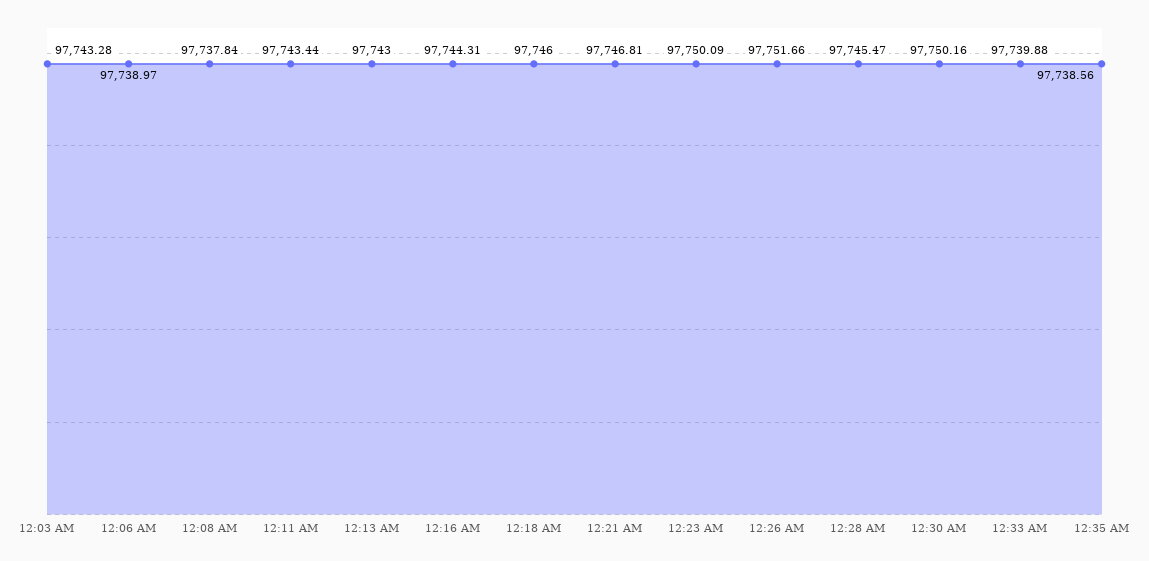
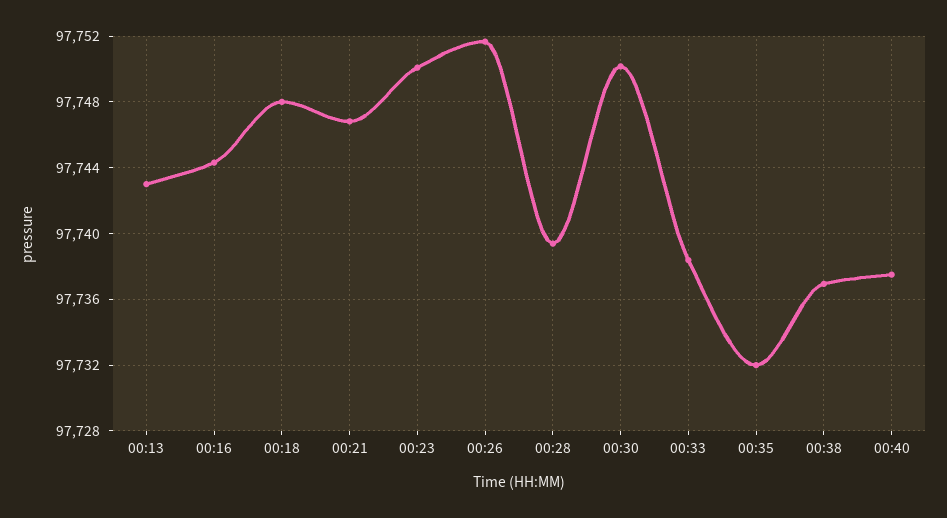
12:03 AM: 97743.28 -> none
12:06 AM: 97738.97 -> none
12:08 AM: 97737.84 -> none
12:11 AM: 97743.44 -> none
12:18 AM: 97746 -> 97748
12:28 AM: 97745.47 -> 97739.5
12:33 AM: 97739.88 -> 97738.5
12:35 AM: 97738.56 -> 97732
00:38: none -> 97737
00:40: none -> 97737.5

